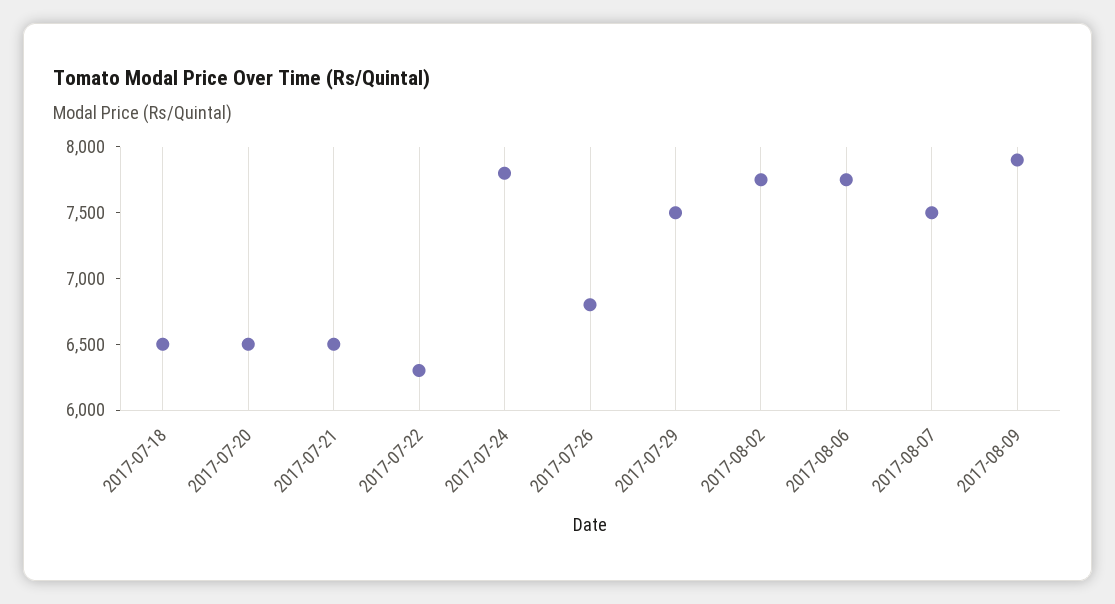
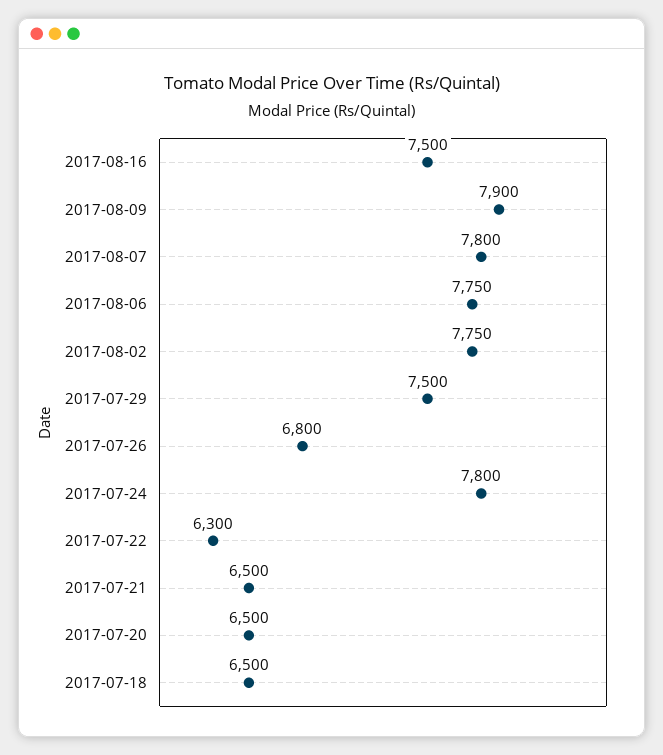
2017-08-07: 7500 -> 7800
2017-08-16: none -> 7500

